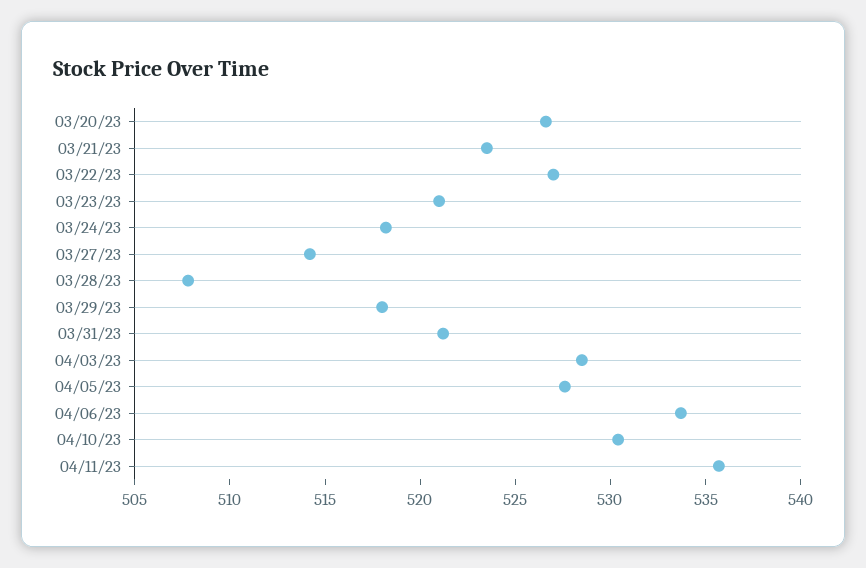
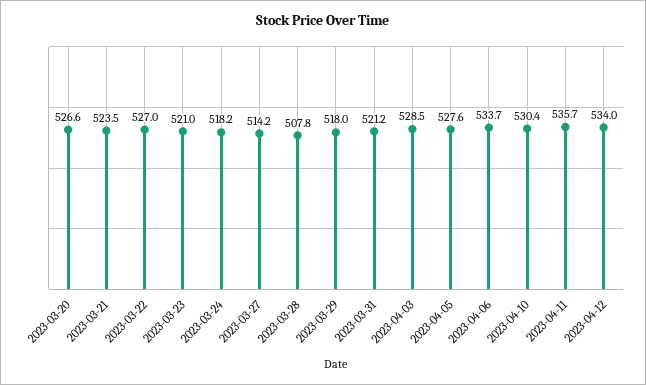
2023-04-12: none -> 534

